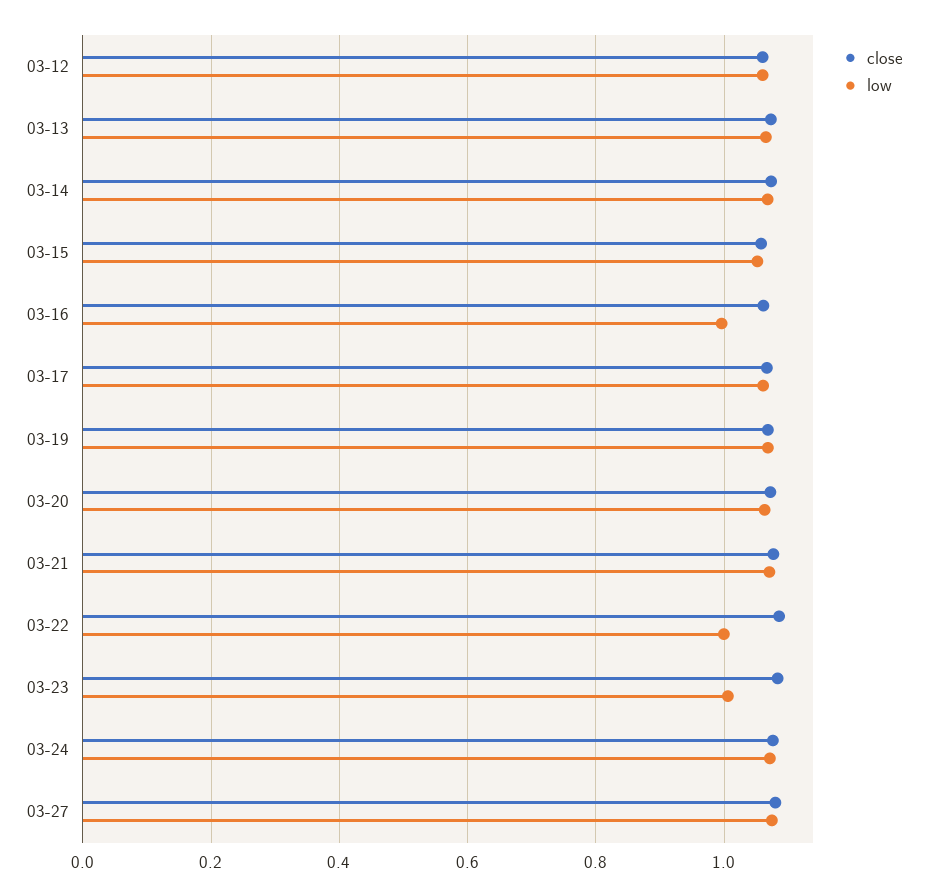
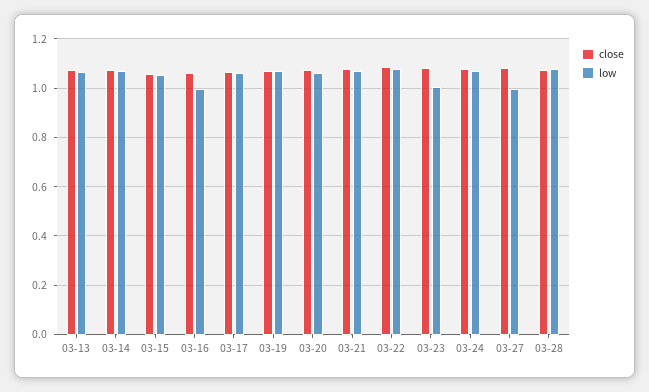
close, 03-12: 1.06 -> none
low, 03-12: 1.06 -> none
low, 03-22: 1 -> 1.075
low, 03-27: 1.08 -> 1
close, 03-28: none -> 1.075
low, 03-28: none -> 1.075

